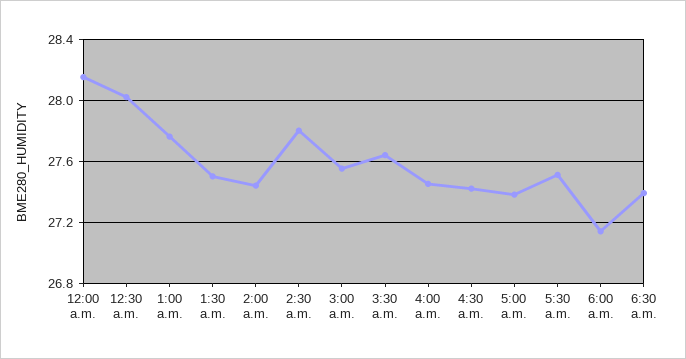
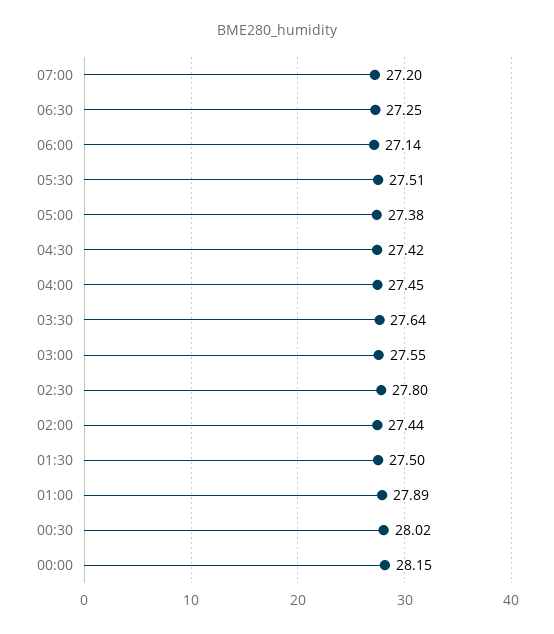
1:00 a.m.: 27.75 -> 27.89
6:30 a.m.: 27.4 -> 27.25
07:00: none -> 27.2

